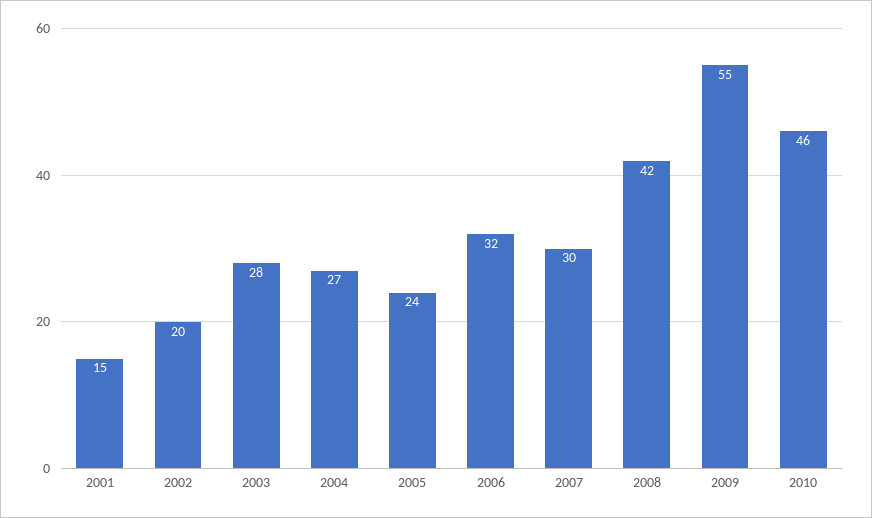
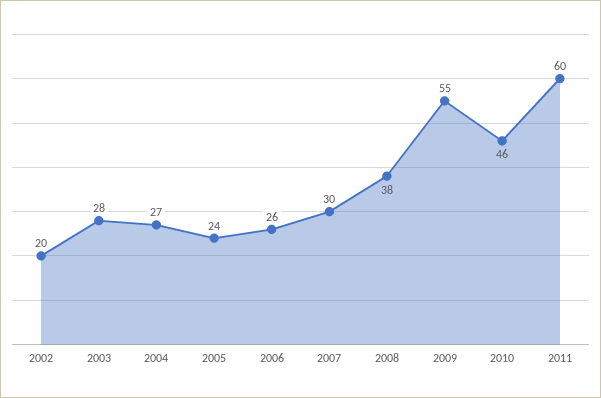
2001: 15 -> none
2006: 32 -> 26
2008: 42 -> 38
2011: none -> 60

